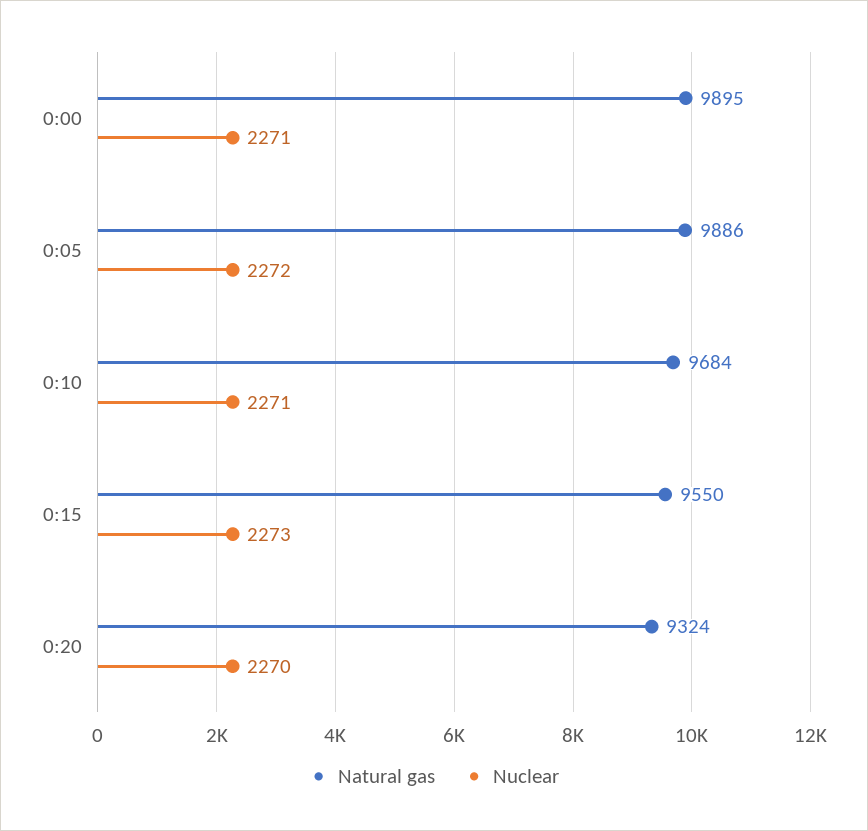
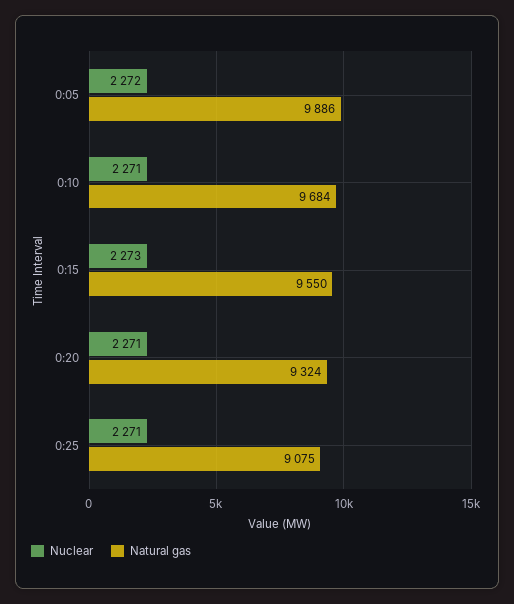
Natural gas, 0:00: 9895 -> none
Nuclear, 0:00: 2271 -> none
Nuclear, 0:20: 2270 -> 2271
Nuclear, 0:25: none -> 2271
Natural gas, 0:25: none -> 9075

